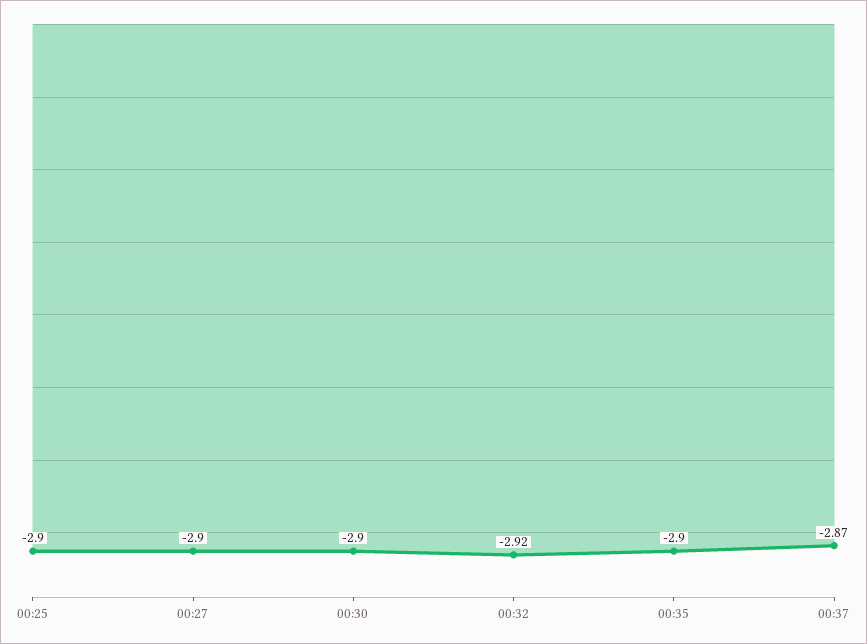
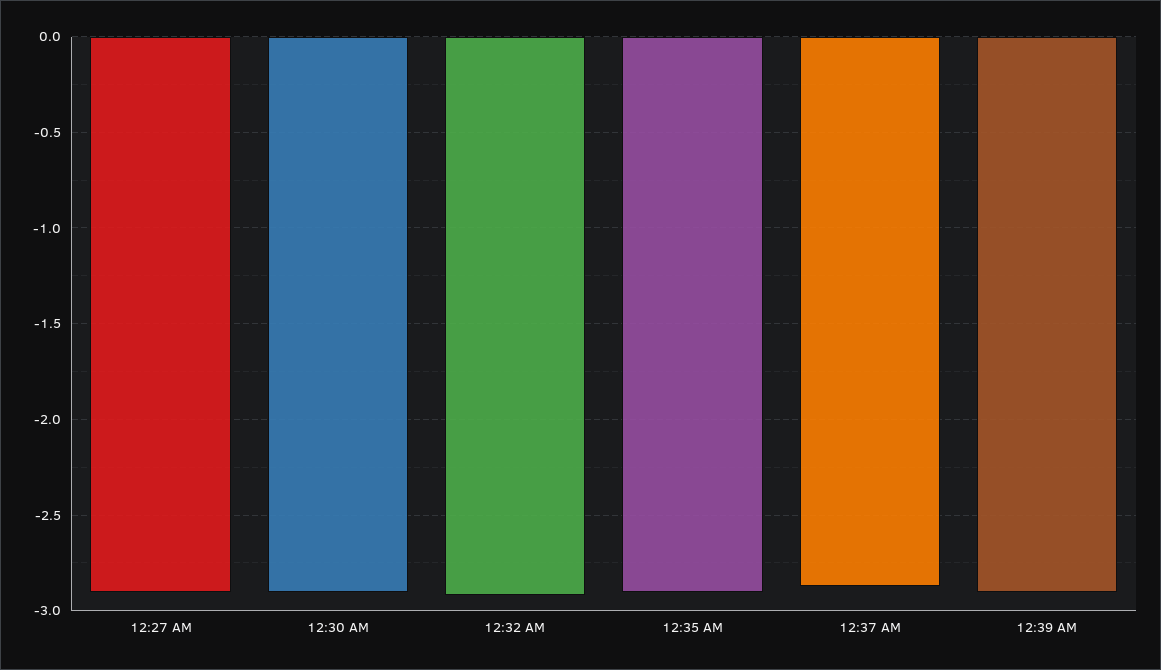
00:25: -2.9 -> none
12:39 AM: none -> -2.9

